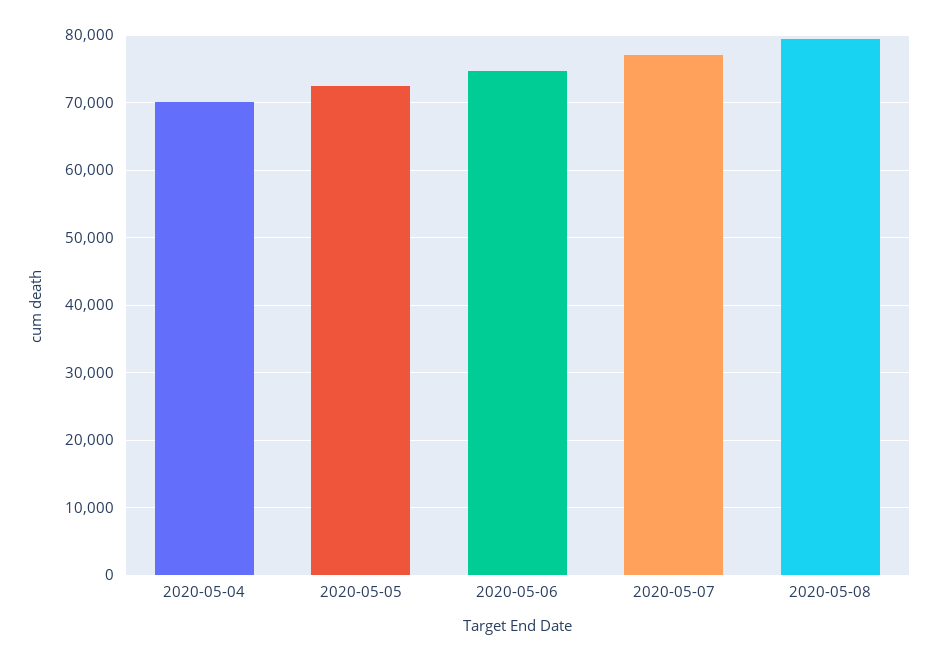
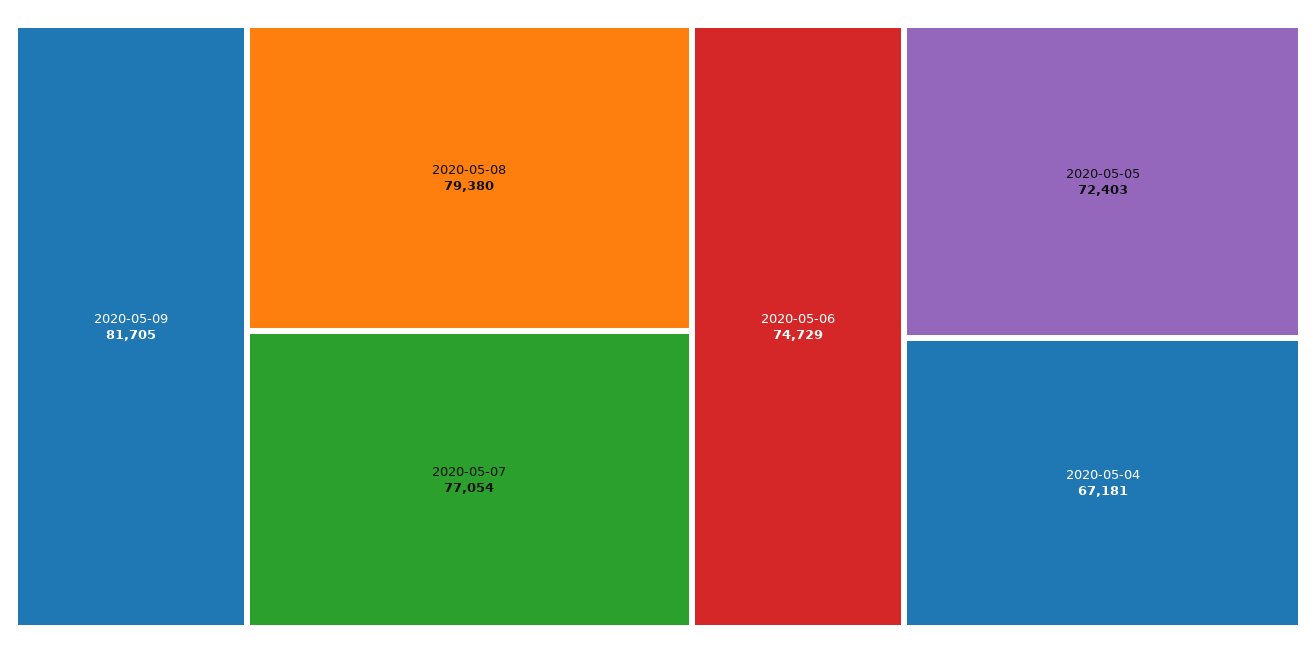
2020-05-04: 70000 -> 67181
2020-05-09: none -> 81705

